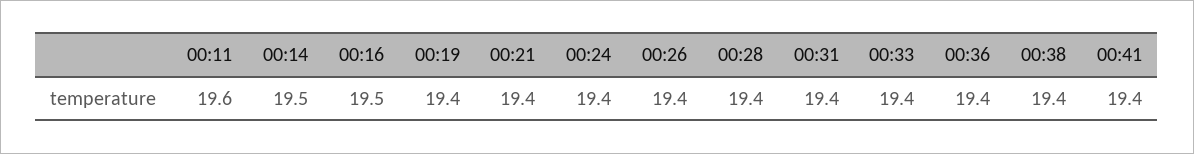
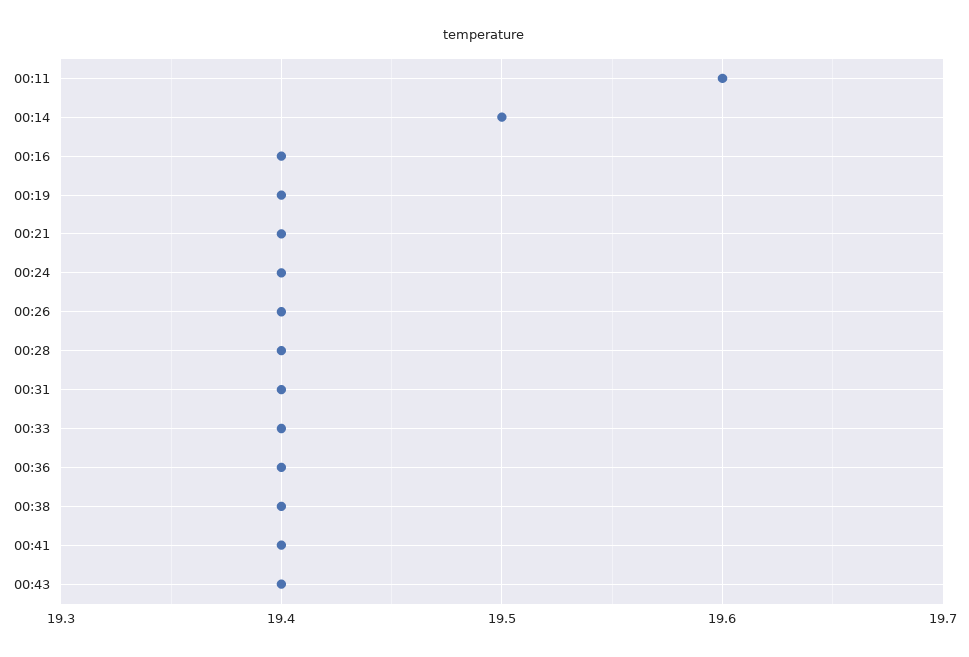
00:16: 19.5 -> 19.4
00:43: none -> 19.4

